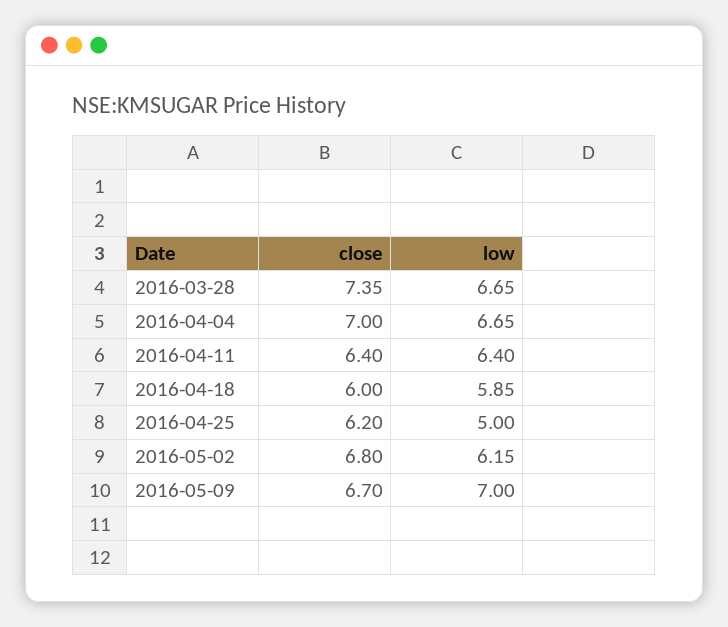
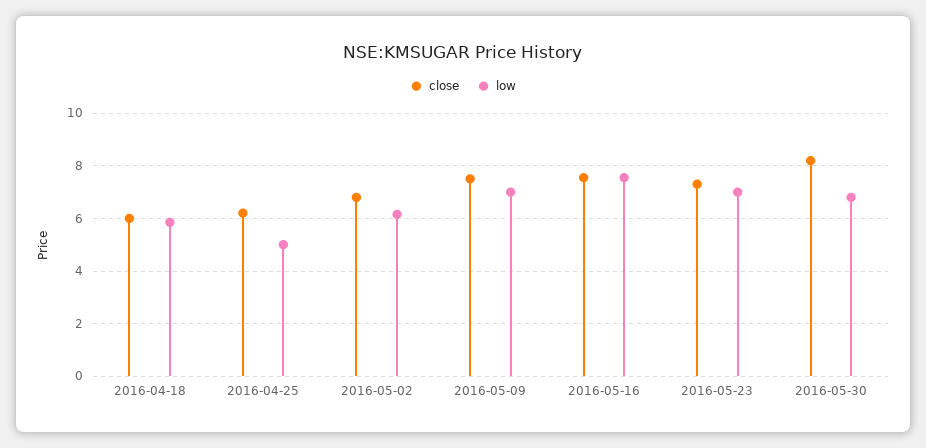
close, 2016-03-28: 7.35 -> none
low, 2016-03-28: 6.65 -> none
close, 2016-04-04: 7 -> none
low, 2016-04-04: 6.65 -> none
close, 2016-04-11: 6.4 -> none
low, 2016-04-11: 6.4 -> none
close, 2016-05-09: 6.7 -> 7.5
close, 2016-05-16: none -> 7.5
low, 2016-05-16: none -> 7.5
close, 2016-05-23: none -> 7.25
low, 2016-05-23: none -> 7
close, 2016-05-30: none -> 8.25
low, 2016-05-30: none -> 6.75

